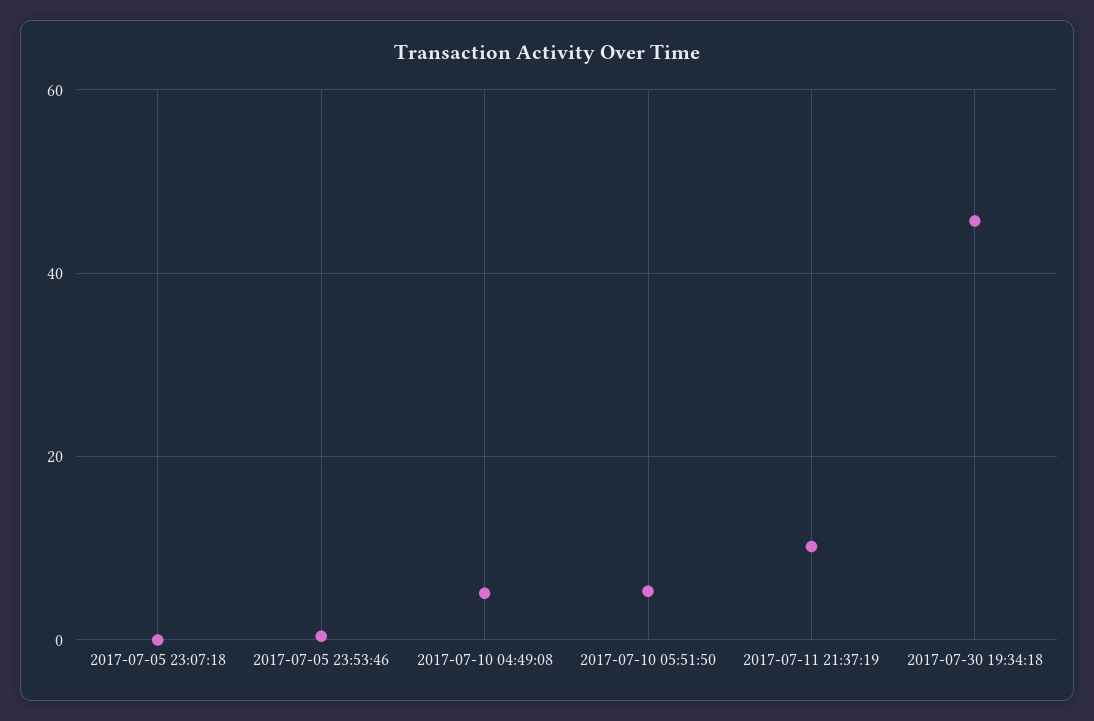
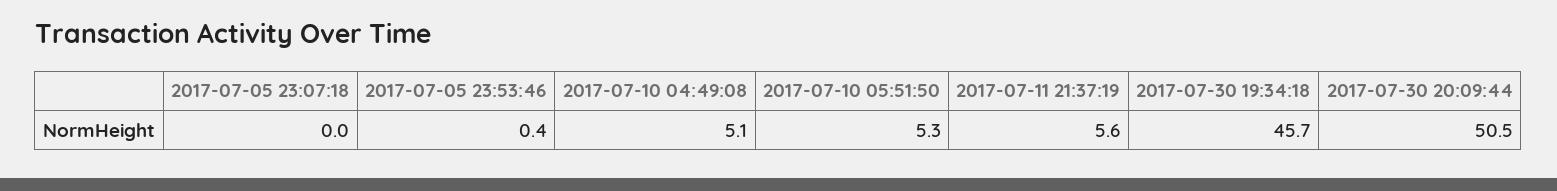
2017-07-11 21:37:19: 10 -> 5.6
2017-07-30 20:09:44: none -> 50.5

